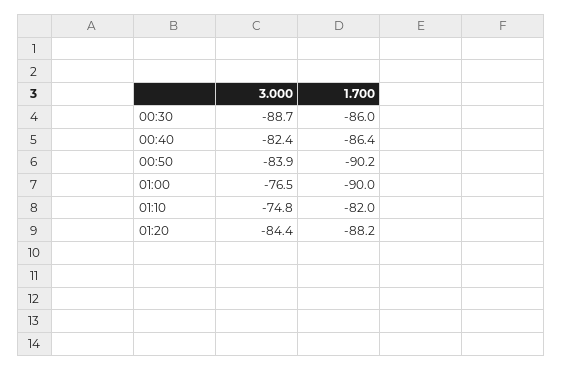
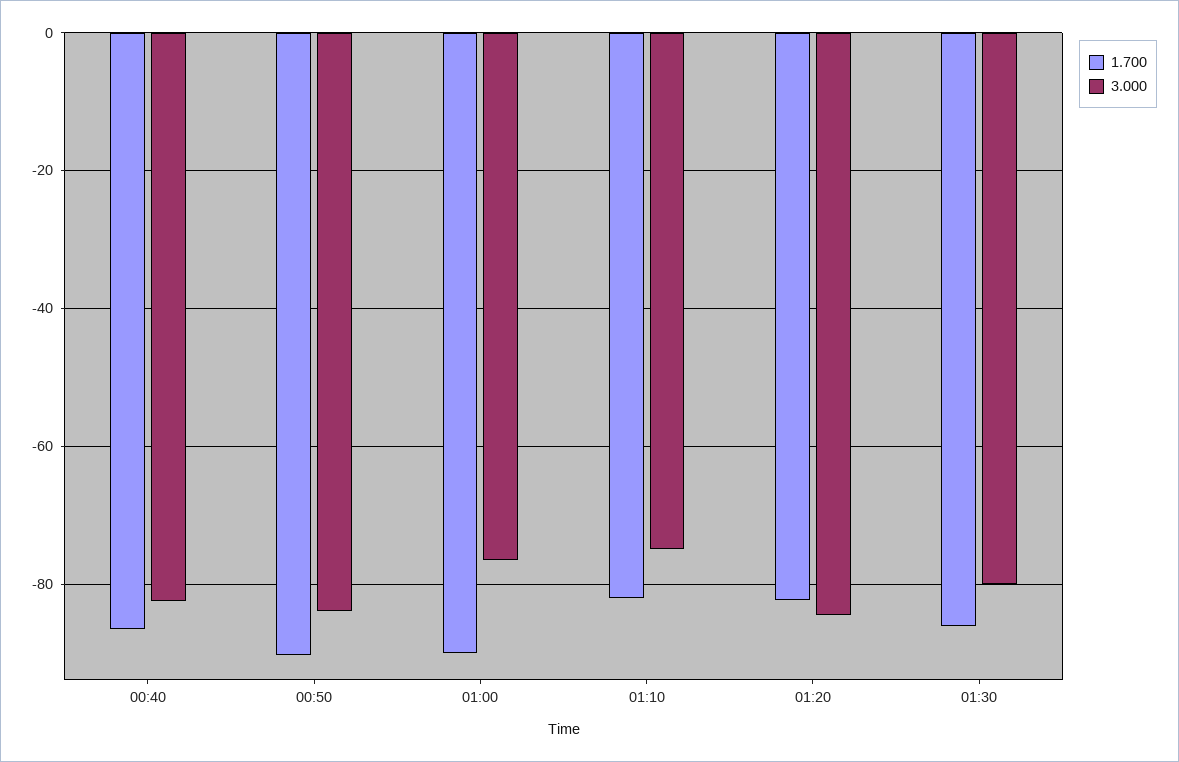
3.000, 00:30: -88.7 -> none
1.700, 00:30: -86 -> none
1.700, 01:20: -88.2 -> -82
1.700, 01:30: none -> -86
3.000, 01:30: none -> -80

